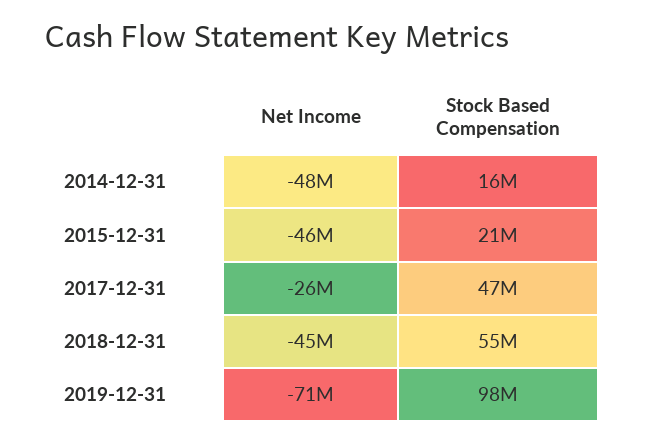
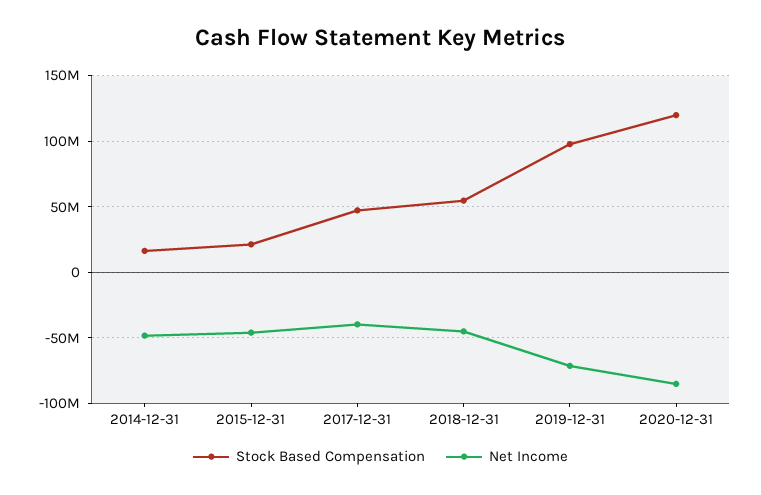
Net Income, 2017-12-31: -26000000 -> -40000000
Stock Based Compensation, 2020-12-31: none -> 120000000
Net Income, 2020-12-31: none -> -85000000

